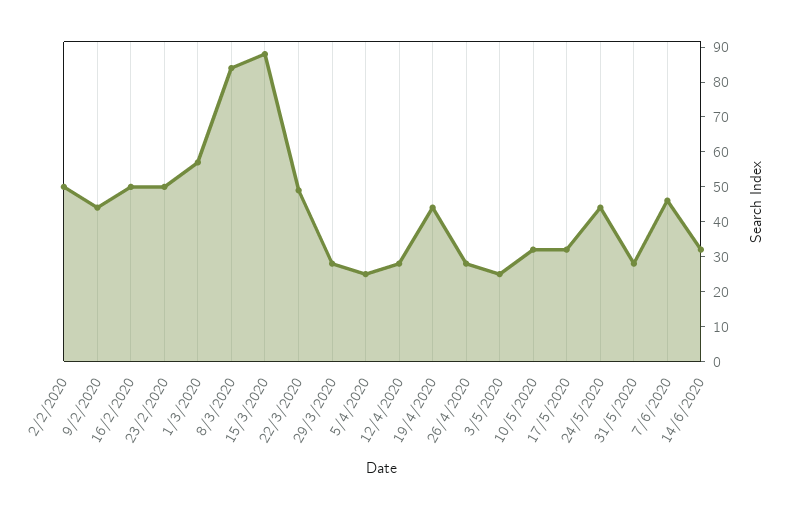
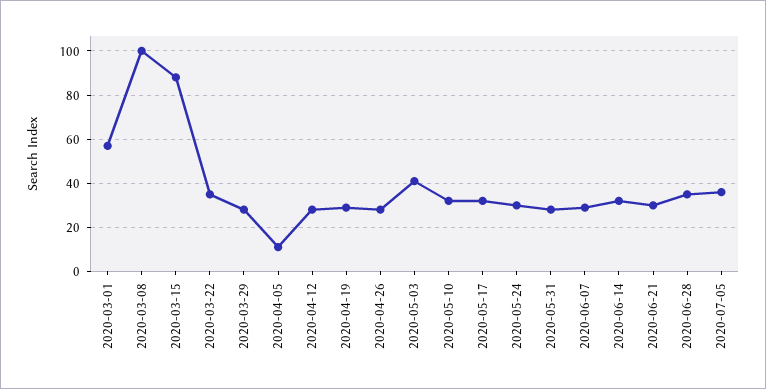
2/2/2020: 50 -> none
9/2/2020: 45 -> none
16/2/2020: 50 -> none
23/2/2020: 50 -> none
8/3/2020: 85 -> 100
22/3/2020: 50 -> 35
5/4/2020: 25 -> 10
19/4/2020: 45 -> 30
3/5/2020: 25 -> 40
24/5/2020: 45 -> 30
7/6/2020: 45 -> 30
2020-06-21: none -> 30
2020-06-28: none -> 35
2020-07-05: none -> 35

